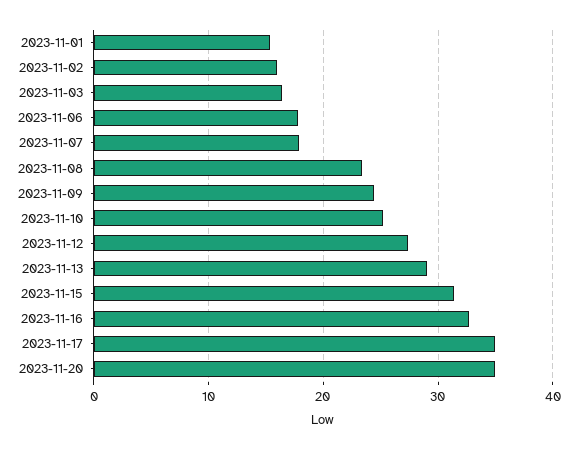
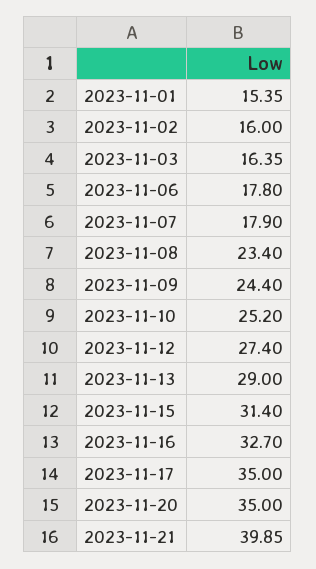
2023-11-21: none -> 39.85

